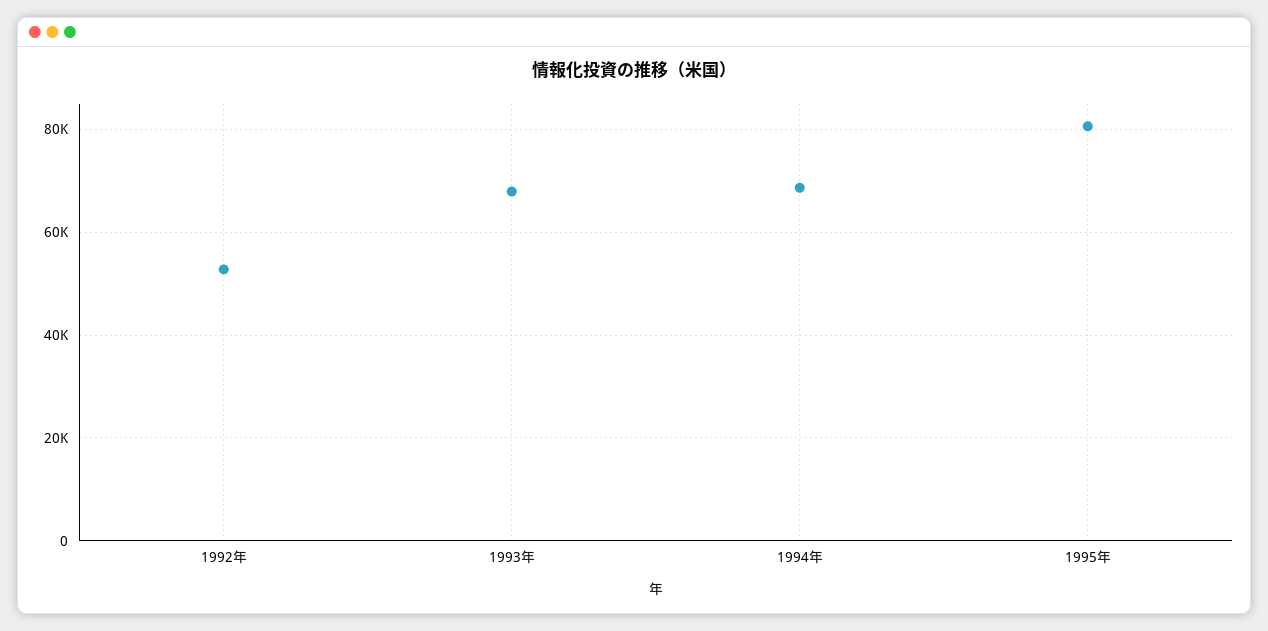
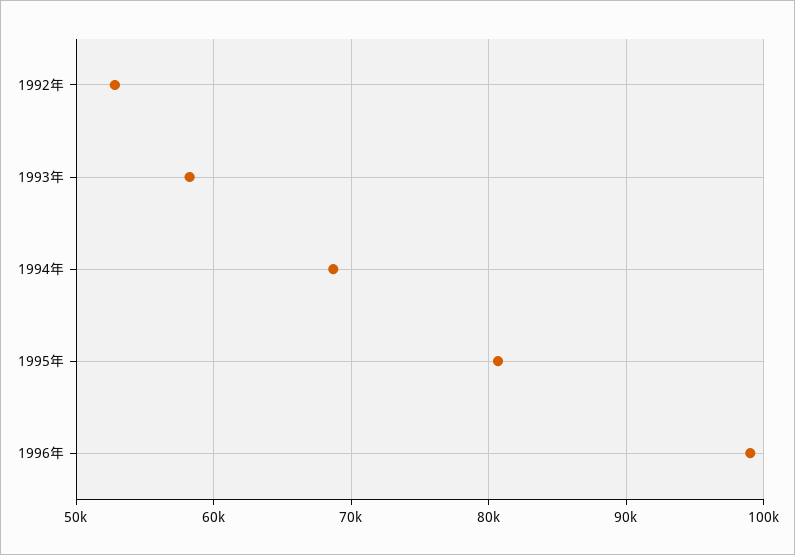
1993年: 68000 -> 58000
1996年: none -> 99000

